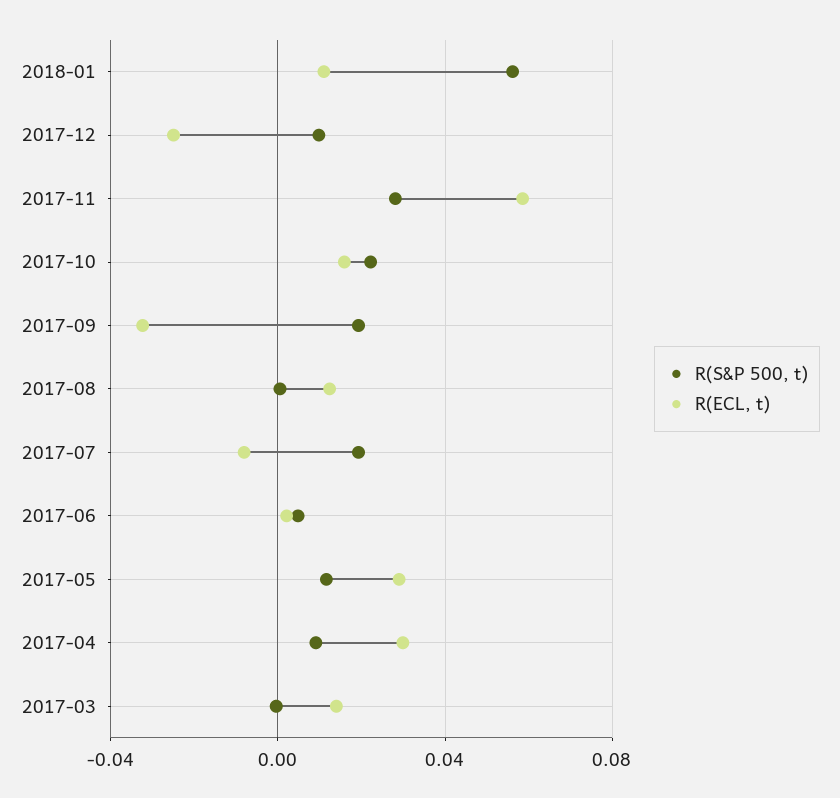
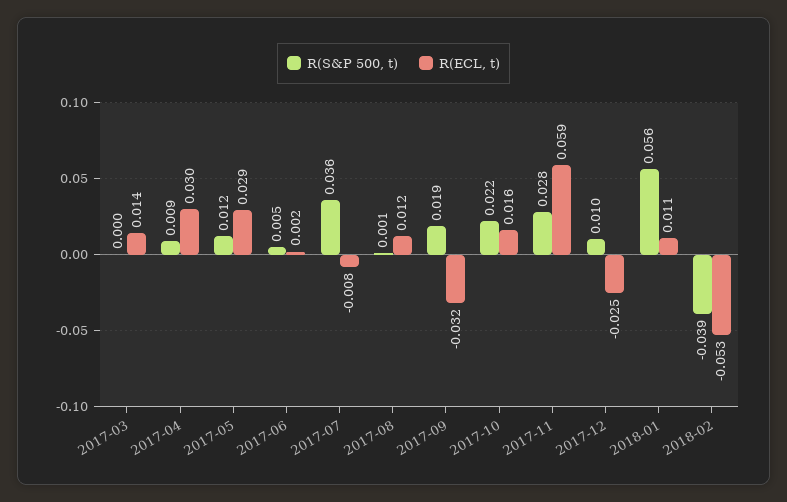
R(S&P 500, t), 2017-07: 0.02 -> 0.036
R(S&P 500, t), 2018-02: none -> -0.039
R(ECL, t), 2018-02: none -> -0.053

